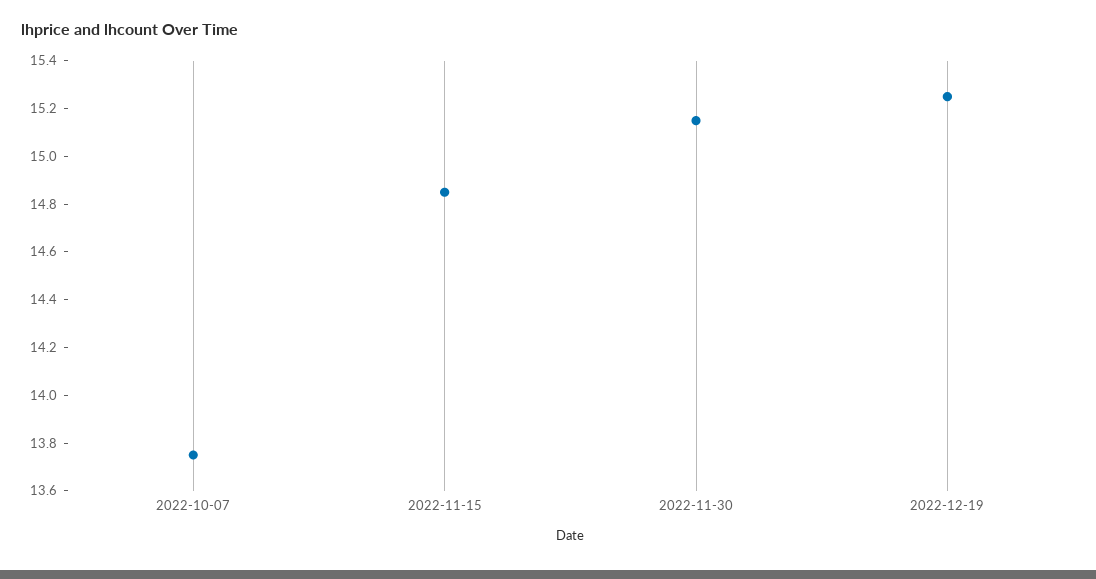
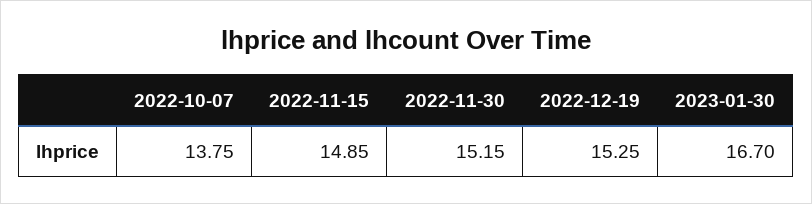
2023-01-30: none -> 16.7

